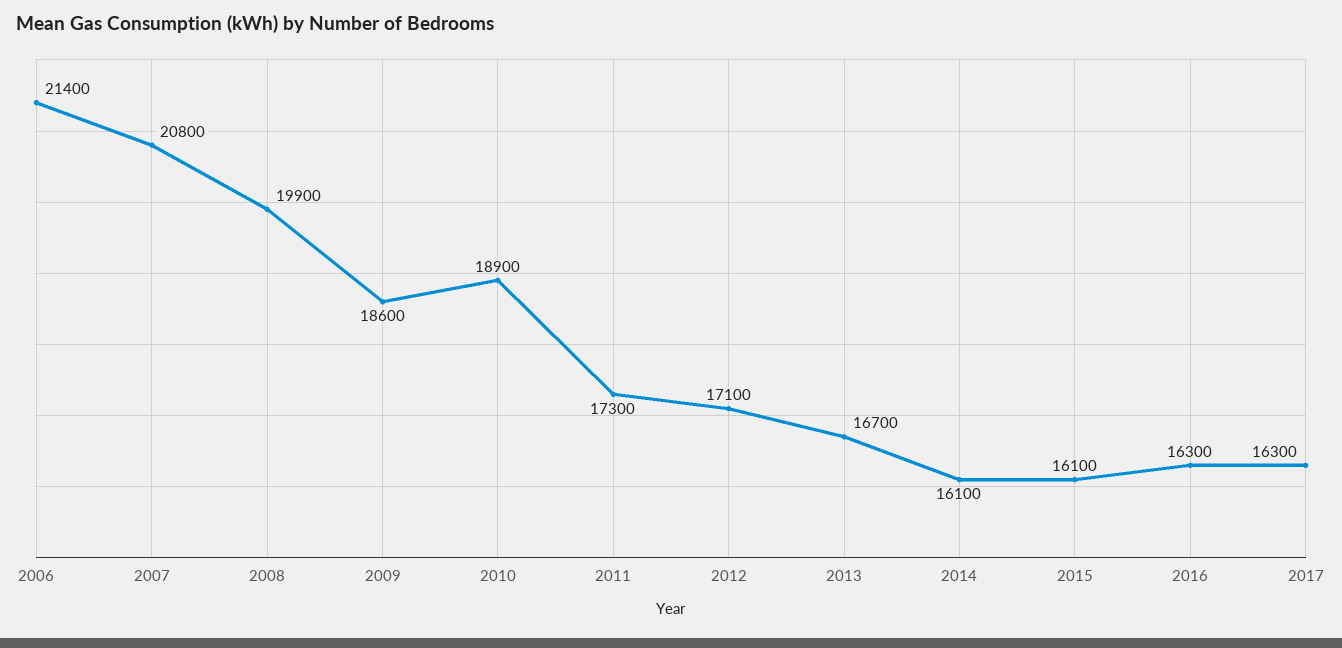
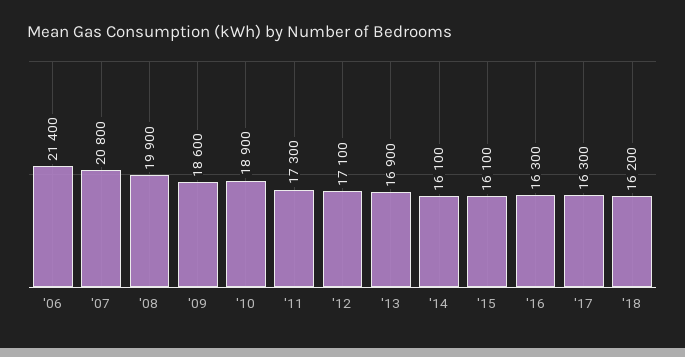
2013: 16700 -> 16900
'18: none -> 16200

